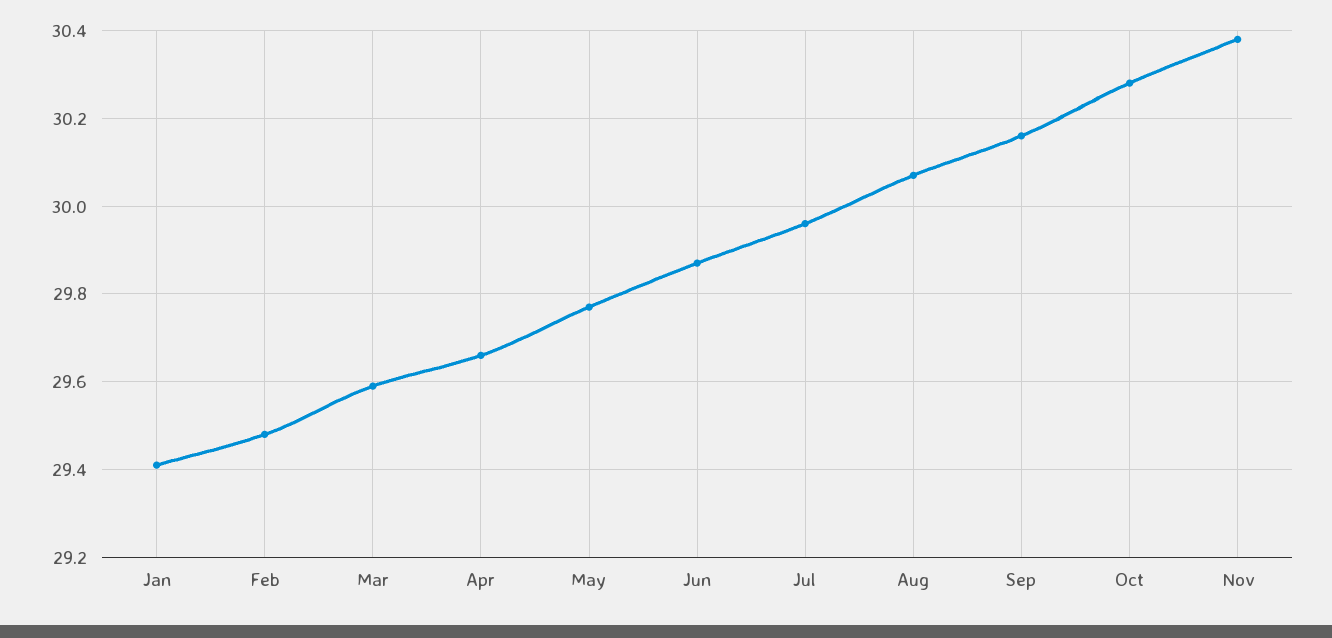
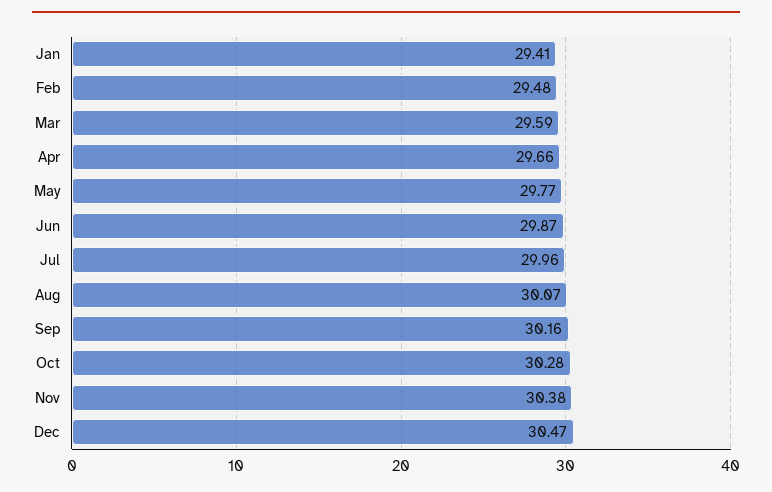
Dec: none -> 30.47

